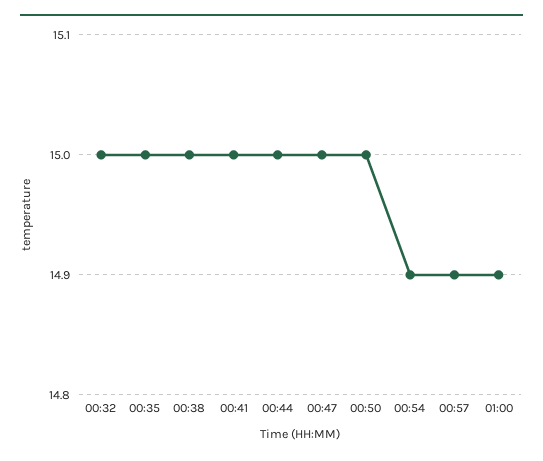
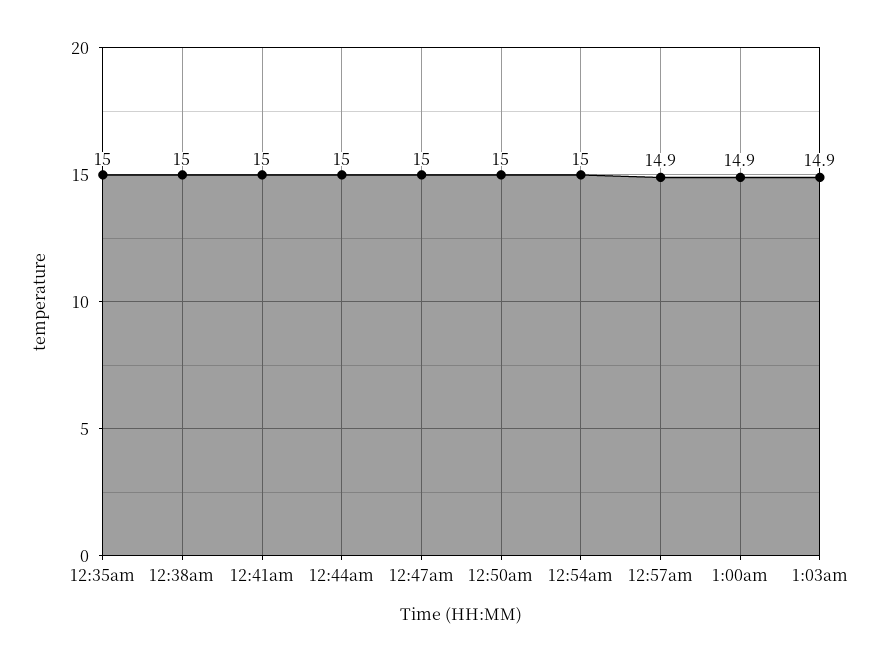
00:32: 15 -> none
00:54: 14.9 -> 15
1:03am: none -> 14.9

